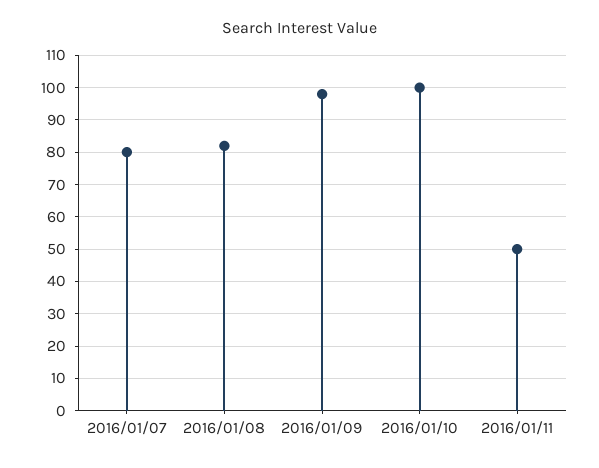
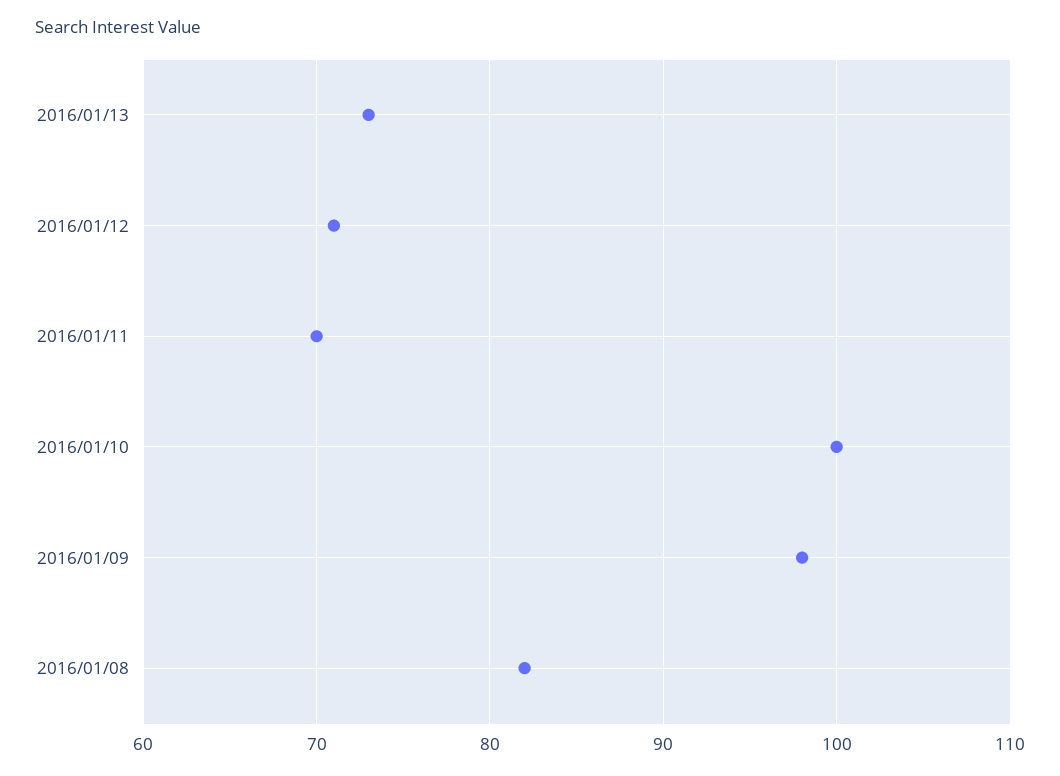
2016/01/07: 80 -> none
2016/01/11: 50 -> 70
2016/01/13: none -> 73
2016/01/12: none -> 71

